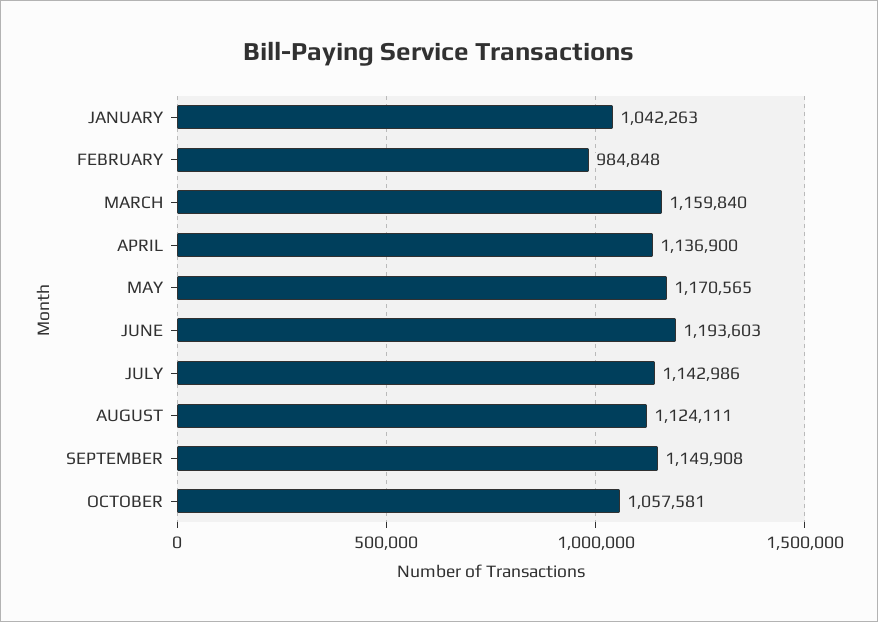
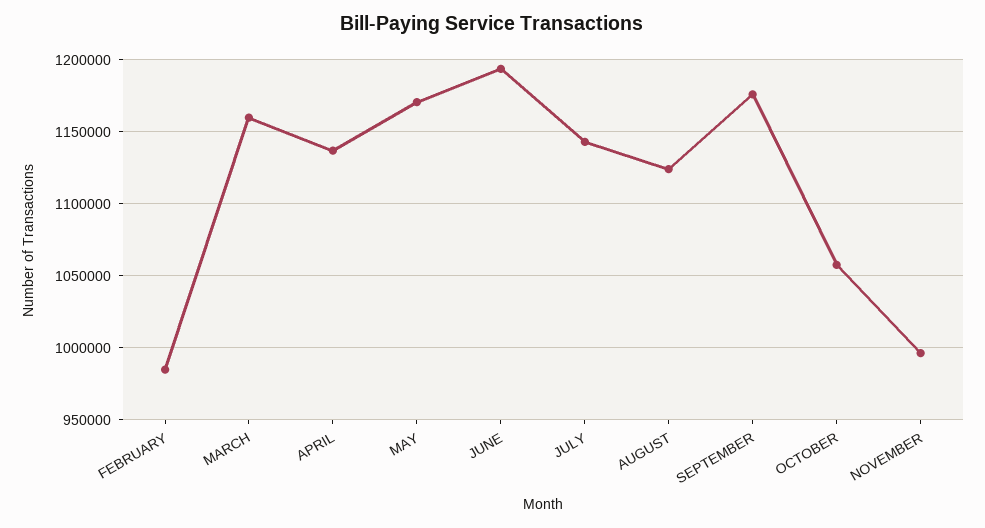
JANUARY: 1042263 -> none
SEPTEMBER: 1149908 -> 1175000
NOVEMBER: none -> 995000

